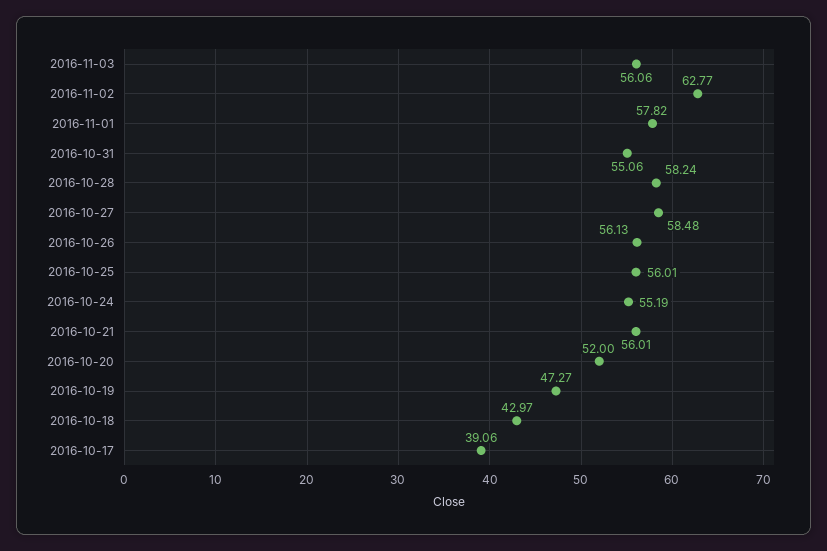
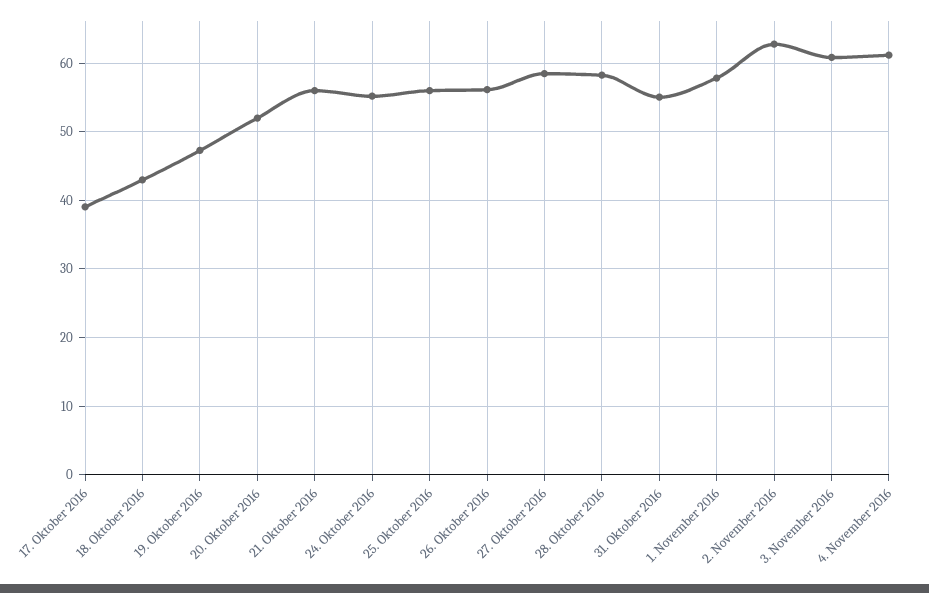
2016-11-03: 56.06 -> 61
4. November 2016: none -> 61

